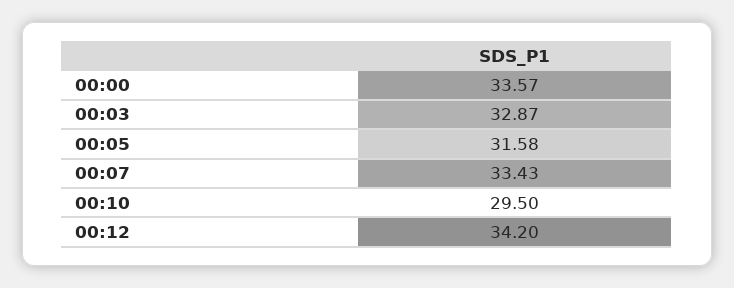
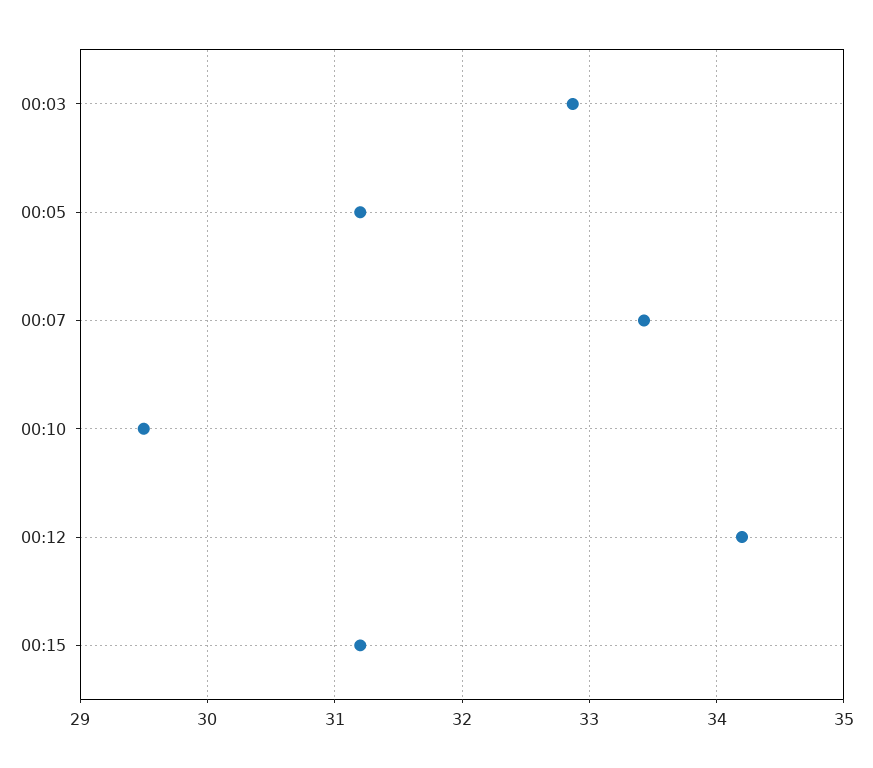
00:00: 33.57 -> none
00:05: 31.58 -> 31.2
00:15: none -> 31.2

